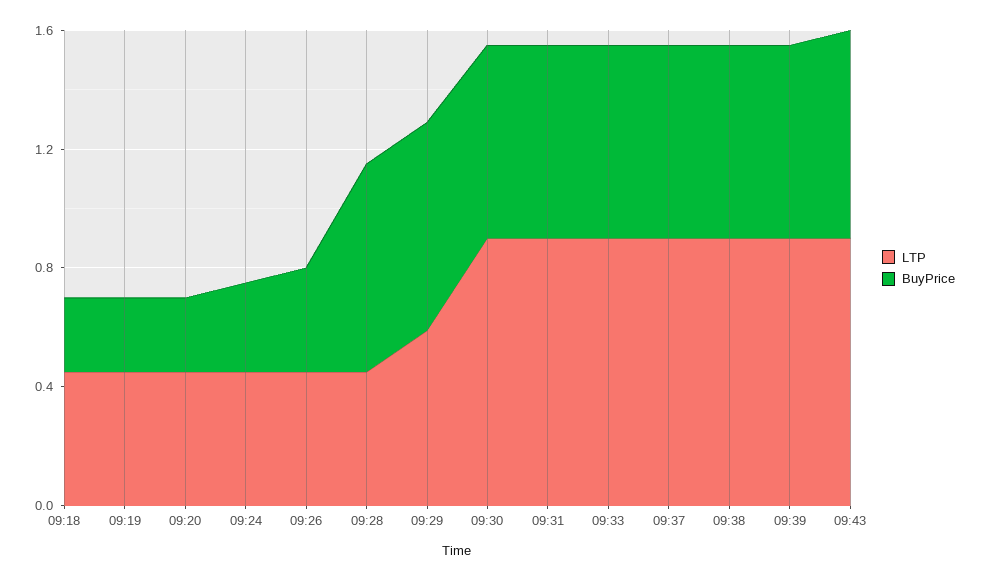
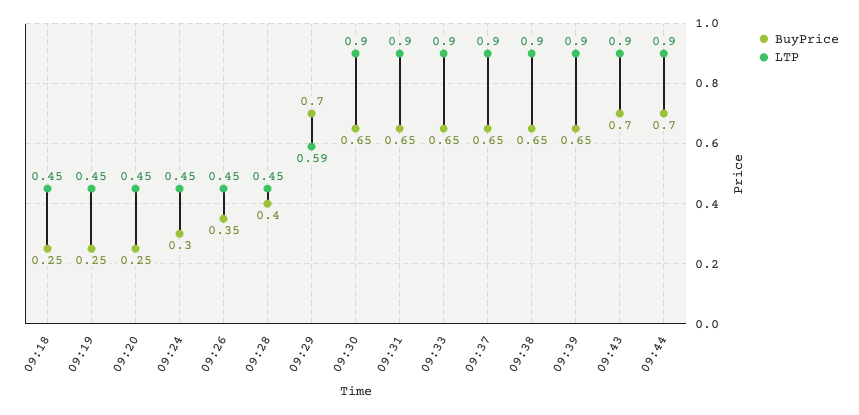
BuyPrice, 09:28: 0.7 -> 0.4
BuyPrice, 09:44: none -> 0.7
LTP, 09:44: none -> 0.9

